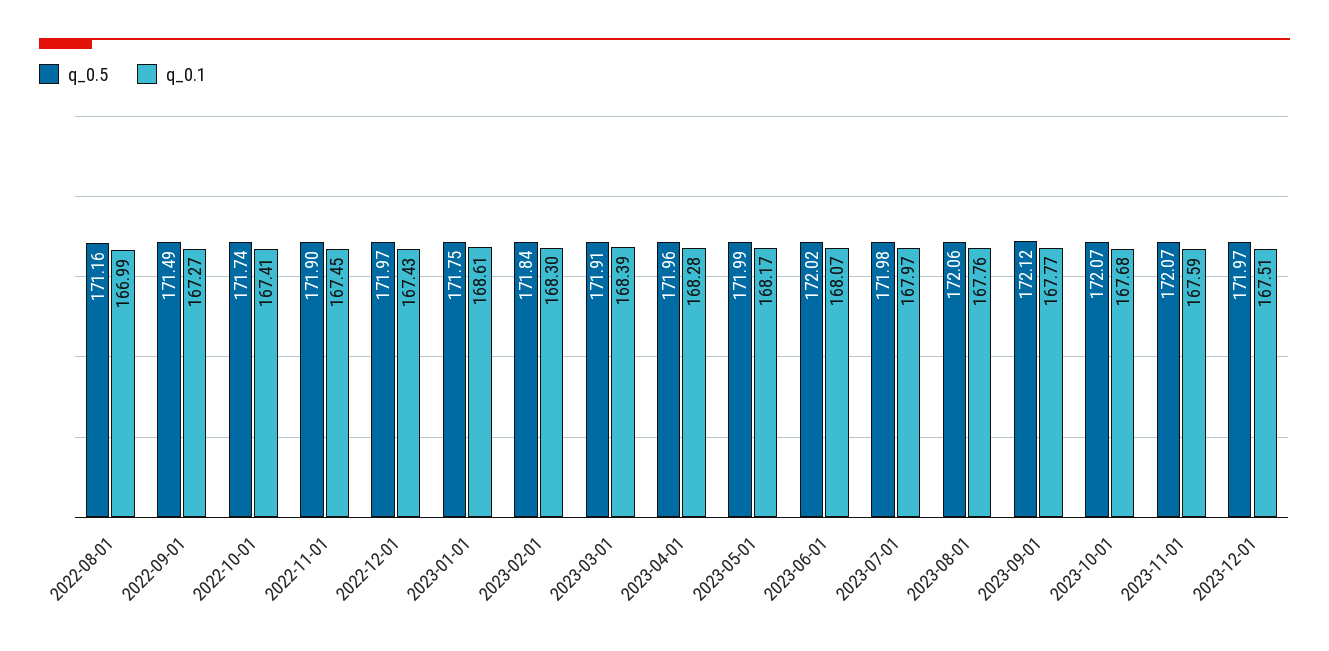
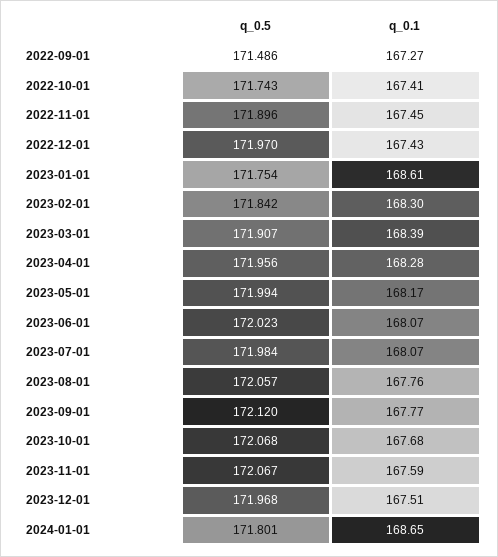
q_0.5, 2022-08-01: 171.16 -> none
q_0.1, 2022-08-01: 166.99 -> none
q_0.1, 2023-07-01: 167.97 -> 168.07
q_0.5, 2024-01-01: none -> 171.801
q_0.1, 2024-01-01: none -> 168.65

